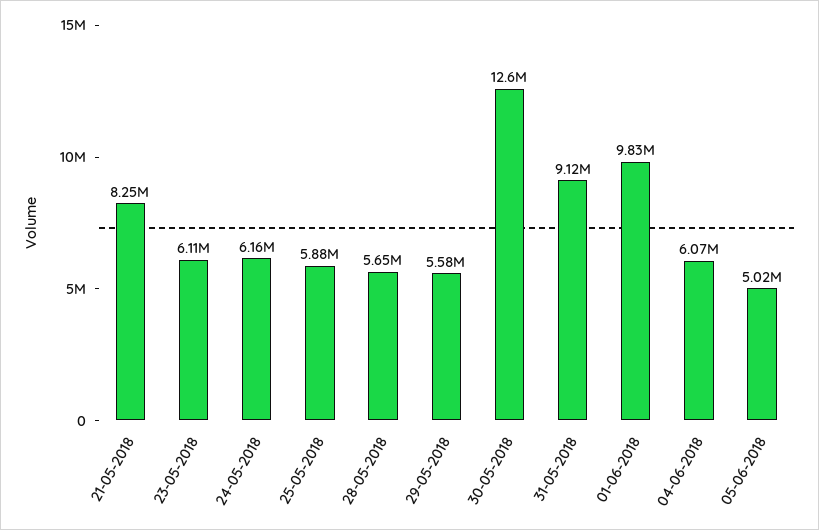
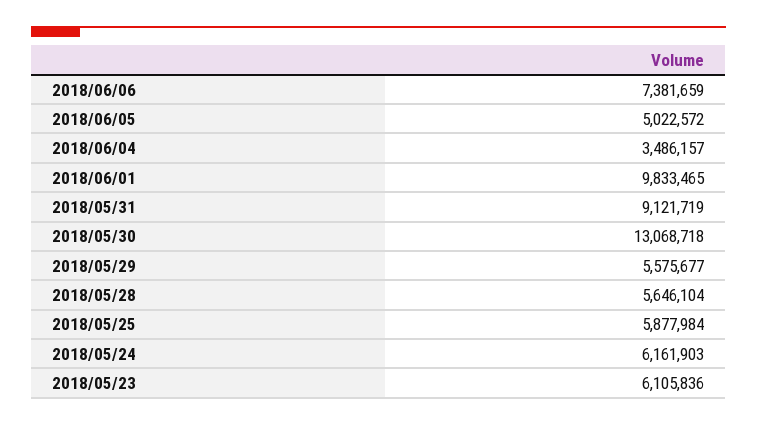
21-05-2018: 8250000 -> none
30-05-2018: 12600000 -> 13068718
04-06-2018: 6070000 -> 3486157
2018/06/06: none -> 7381659

